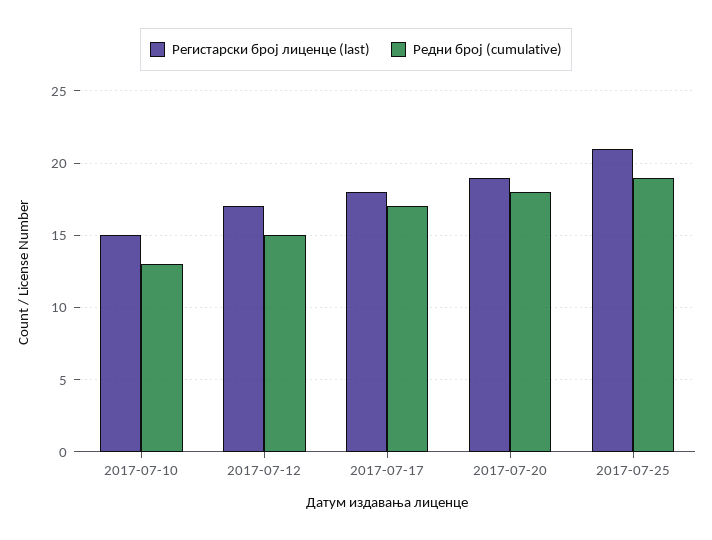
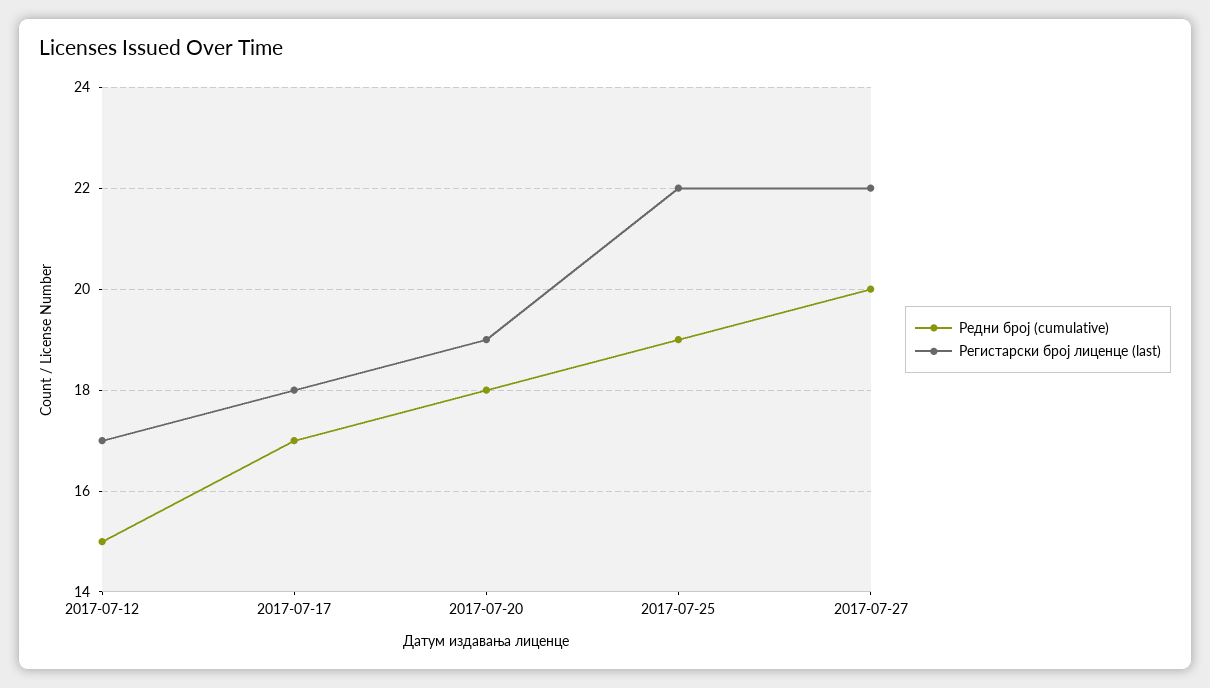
Регистарски број лиценце (last), 2017-07-10: 15 -> none
Редни број (cumulative), 2017-07-10: 13 -> none
Регистарски број лиценце (last), 2017-07-25: 21 -> 22
Редни број (cumulative), 2017-07-27: none -> 20
Регистарски број лиценце (last), 2017-07-27: none -> 22

